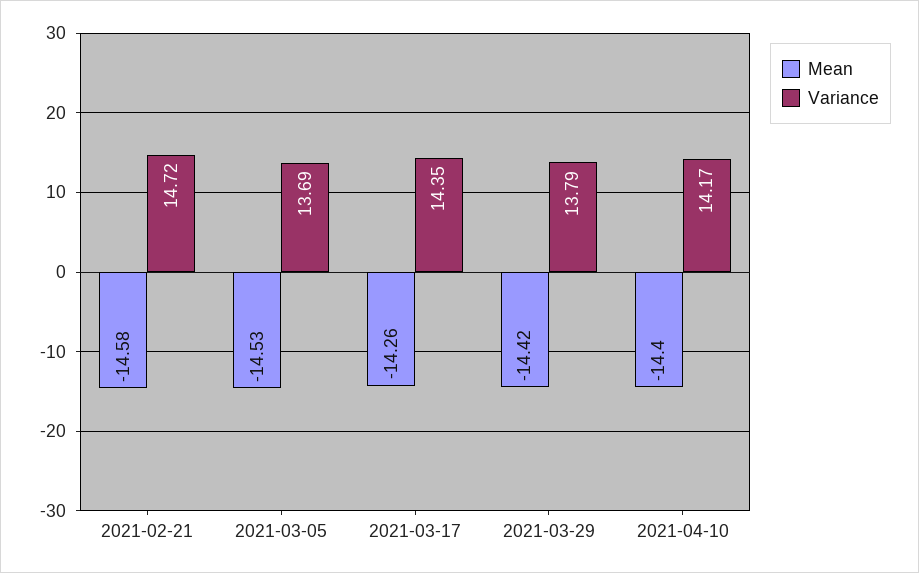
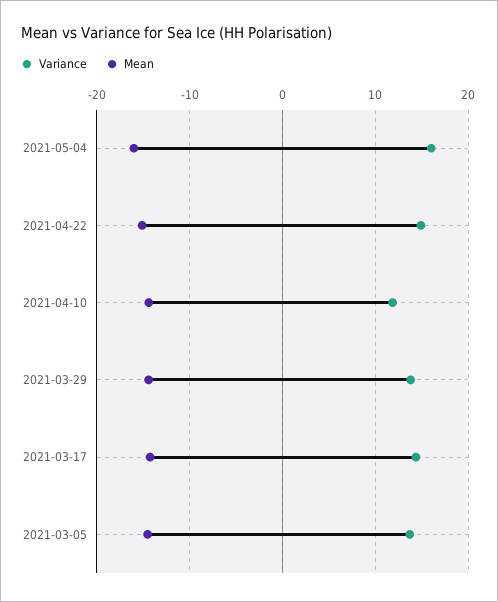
Mean, 2021-02-21: -14.58 -> none
Variance, 2021-02-21: 14.72 -> none
Variance, 2021-04-10: 14.17 -> 12
Variance, 2021-05-04: none -> 16
Mean, 2021-05-04: none -> -16
Variance, 2021-04-22: none -> 15
Mean, 2021-04-22: none -> -15

